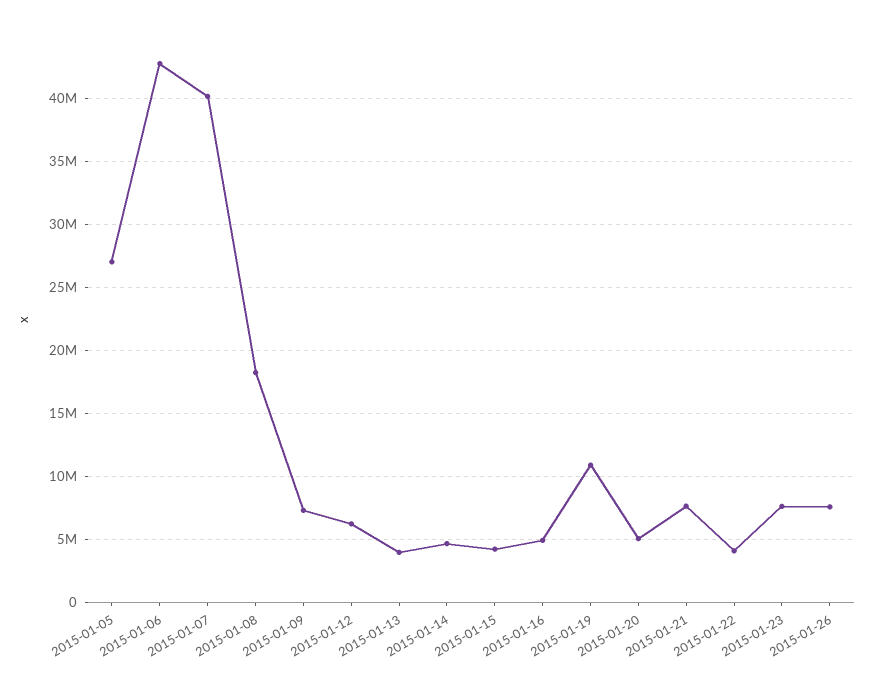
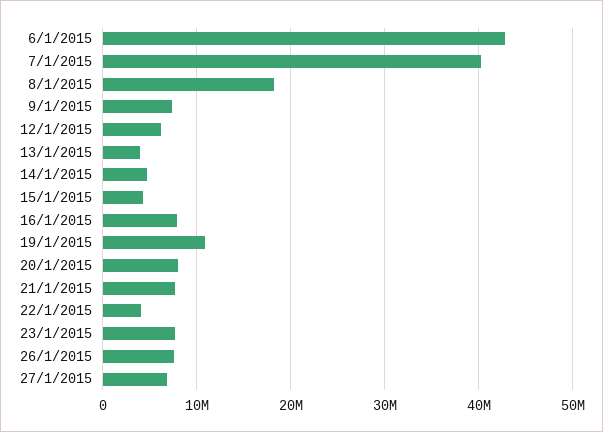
2015-01-05: 27000000 -> none
2015-01-16: 5000000 -> 8000000
2015-01-20: 5000000 -> 8000000
27/1/2015: none -> 7000000

